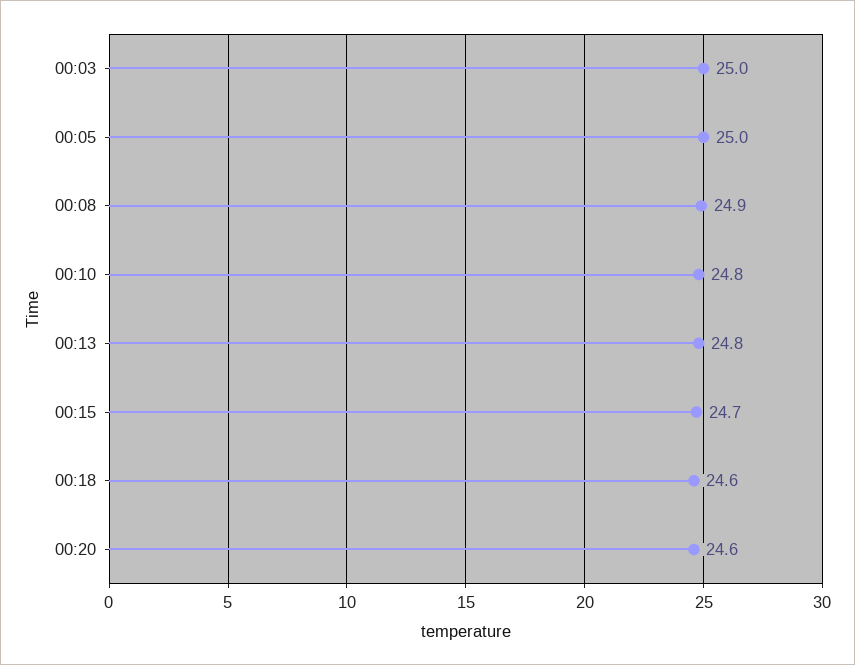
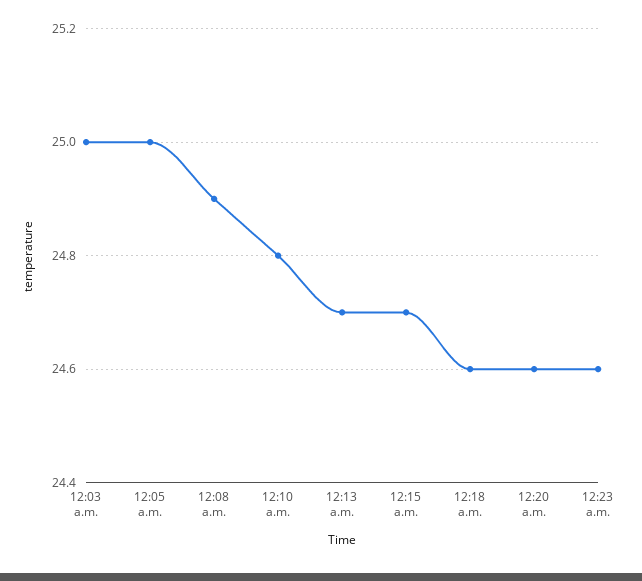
00:13: 24.8 -> 24.7
12:23 a.m.: none -> 24.6

